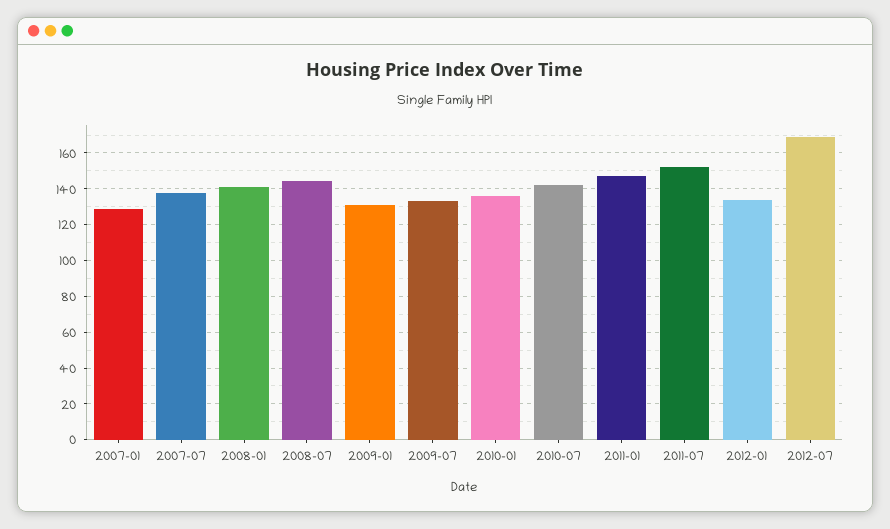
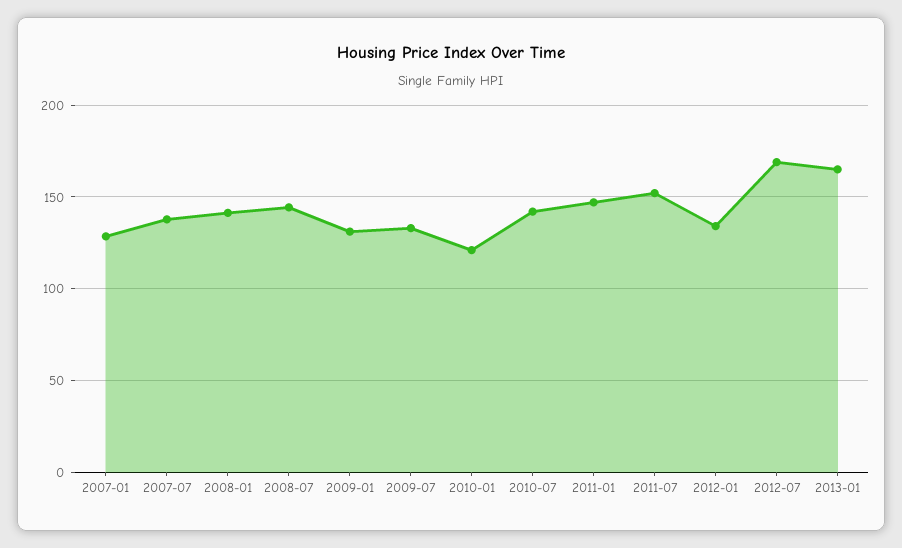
2010-01: 135 -> 120
2013-01: none -> 165

